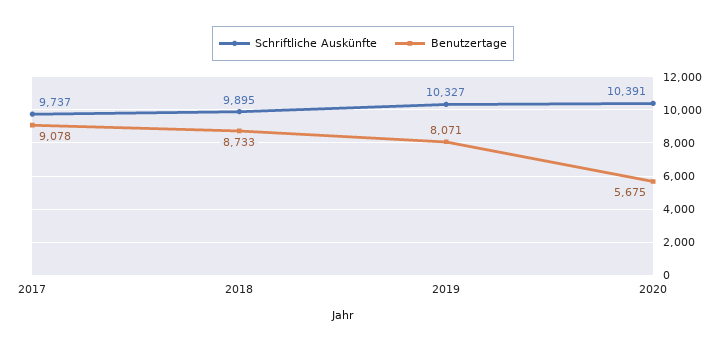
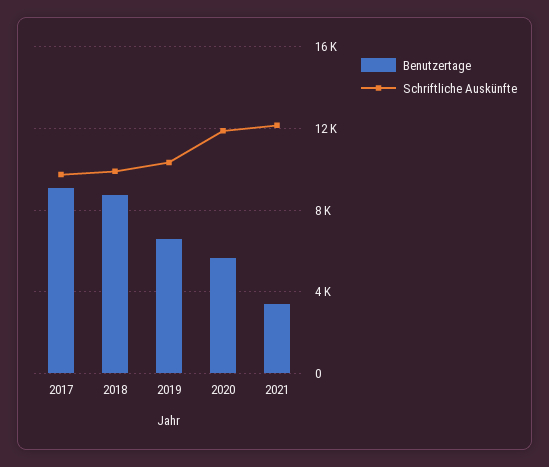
Benutzertage, 2019: 8071 -> 6500
Schriftliche Auskünfte, 2020: 10391 -> 12000
Benutzertage, 2021: none -> 3500
Schriftliche Auskünfte, 2021: none -> 12000

